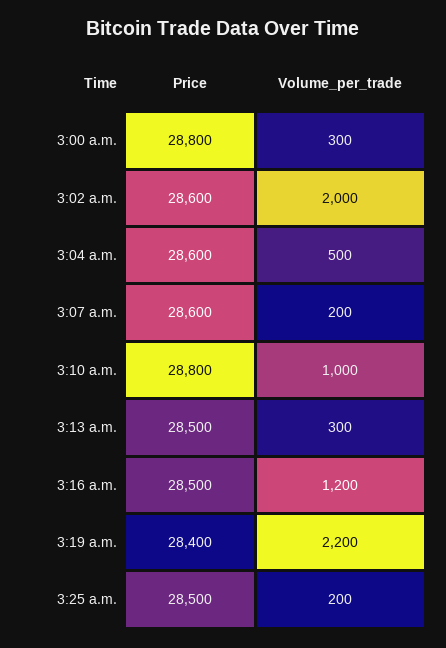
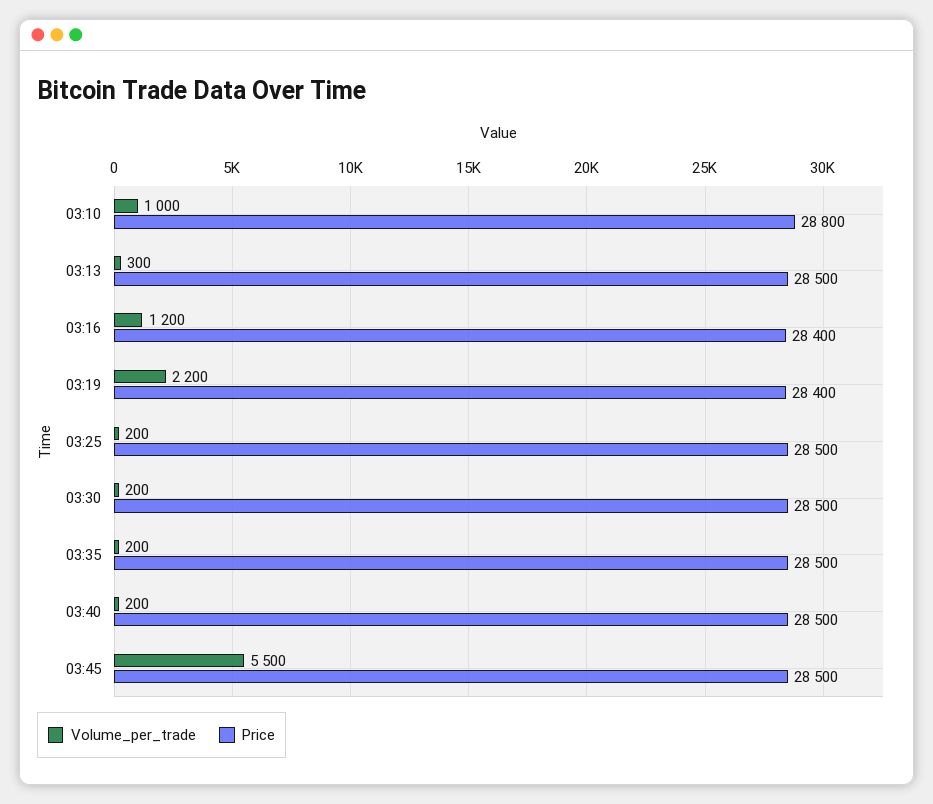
Price, 3:00 a.m.: 28800 -> none
Volume_per_trade, 3:00 a.m.: 300 -> none
Price, 3:02 a.m.: 28600 -> none
Volume_per_trade, 3:02 a.m.: 2000 -> none
Price, 3:04 a.m.: 28600 -> none
Volume_per_trade, 3:04 a.m.: 500 -> none
Price, 3:07 a.m.: 28600 -> none
Volume_per_trade, 3:07 a.m.: 200 -> none
Price, 3:16 a.m.: 28500 -> 28400
Volume_per_trade, 03:30: none -> 200
Price, 03:30: none -> 28500
Volume_per_trade, 03:35: none -> 200
Price, 03:35: none -> 28500
Volume_per_trade, 03:40: none -> 200
Price, 03:40: none -> 28500
Volume_per_trade, 03:45: none -> 5500
Price, 03:45: none -> 28500

